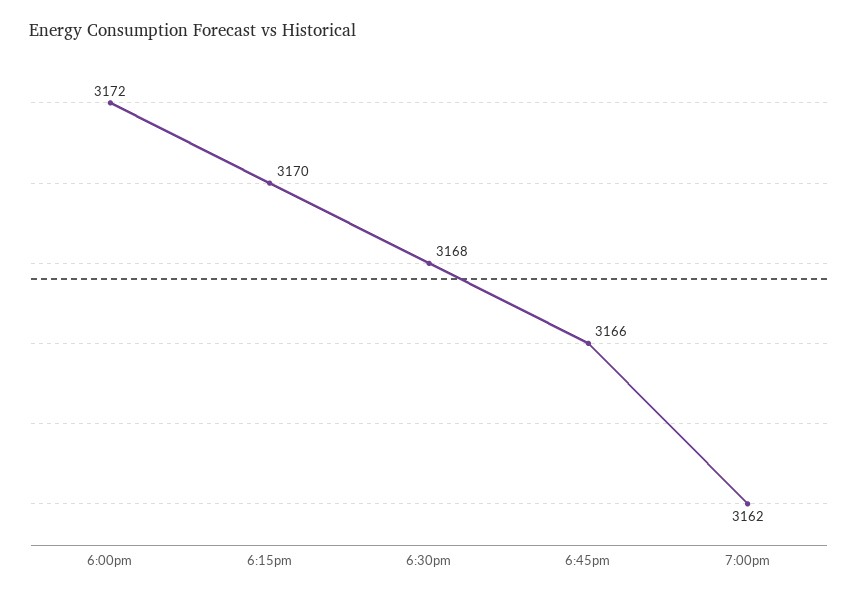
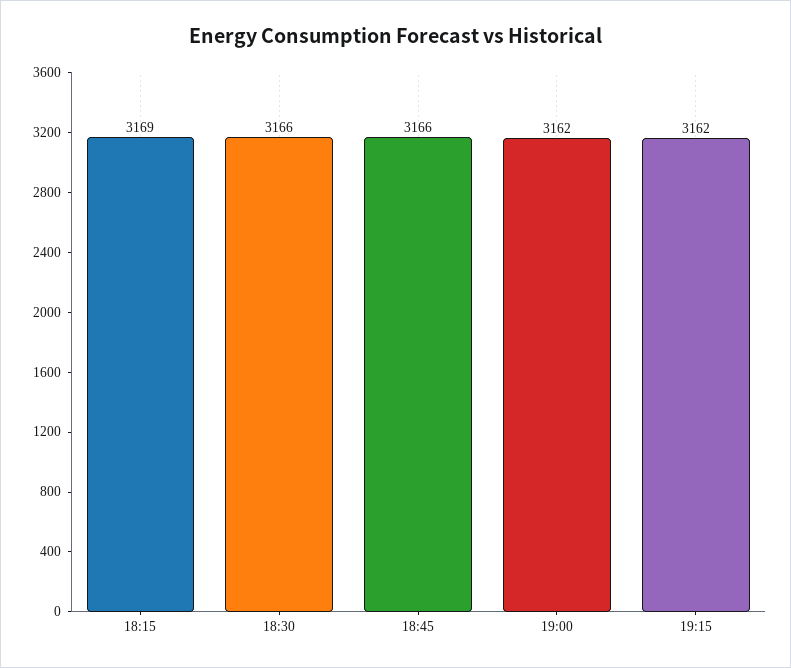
6:00pm: 3172 -> none
6:15pm: 3170 -> 3169
6:30pm: 3168 -> 3166
19:15: none -> 3162

